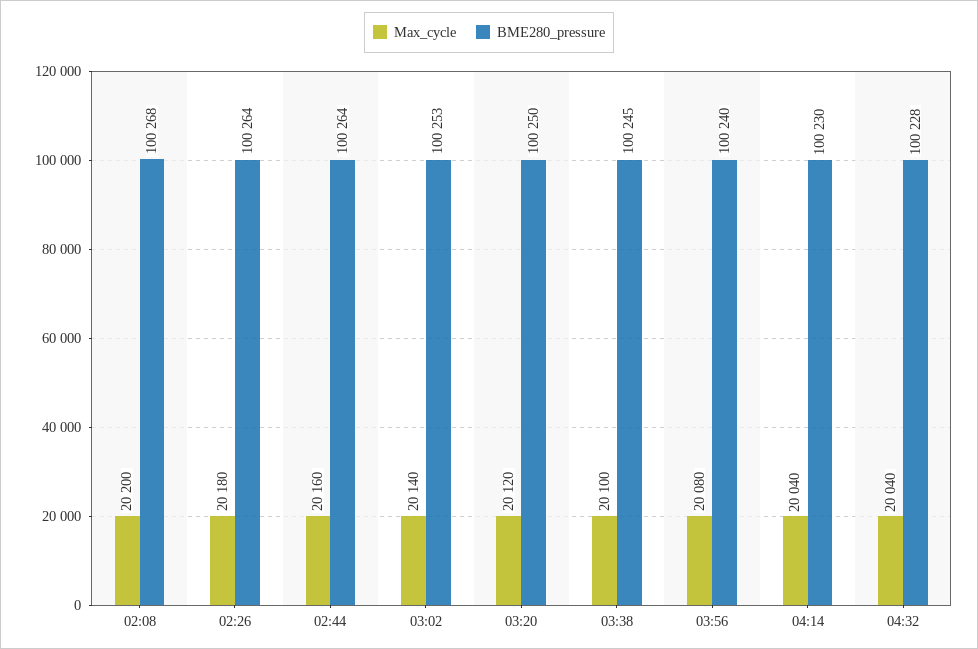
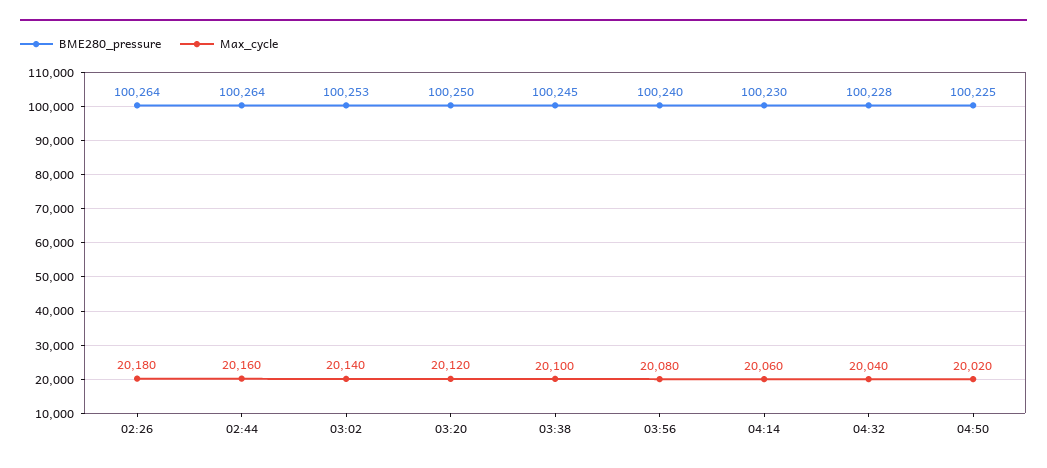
Max_cycle, 02:08: 20200 -> none
BME280_pressure, 02:08: 100268 -> none
Max_cycle, 04:14: 20040 -> 20060
BME280_pressure, 04:50: none -> 100225
Max_cycle, 04:50: none -> 20020

